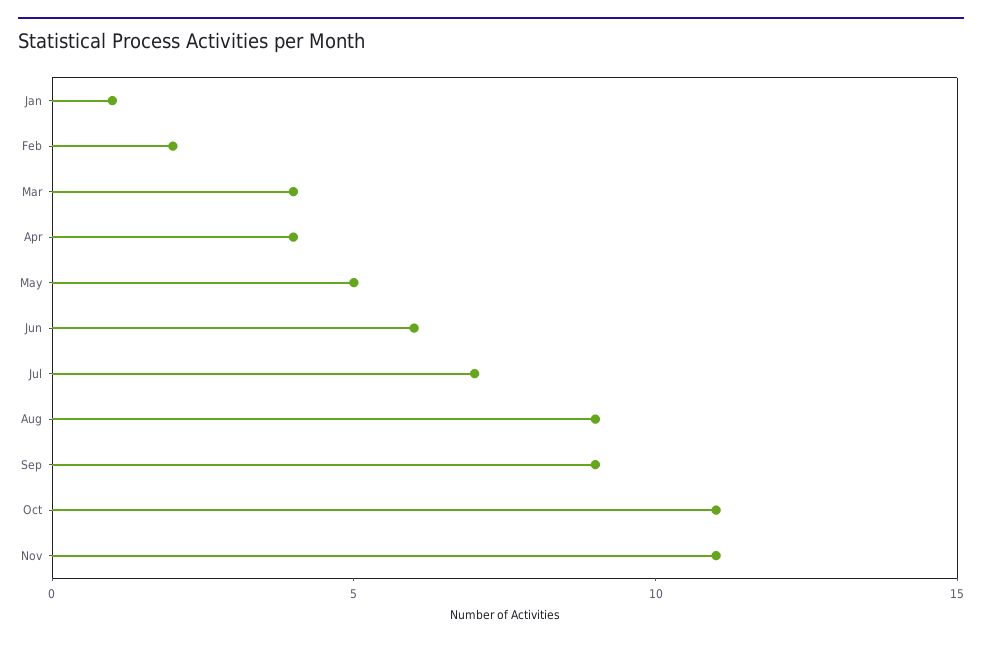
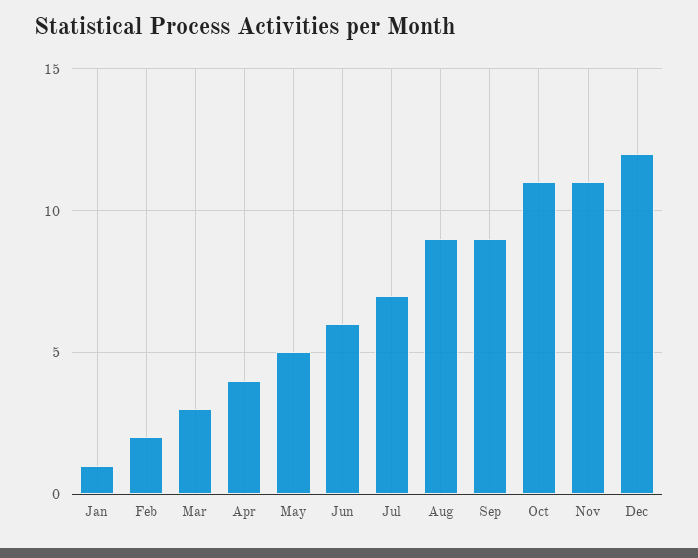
Mar: 4 -> 3
Dec: none -> 12

